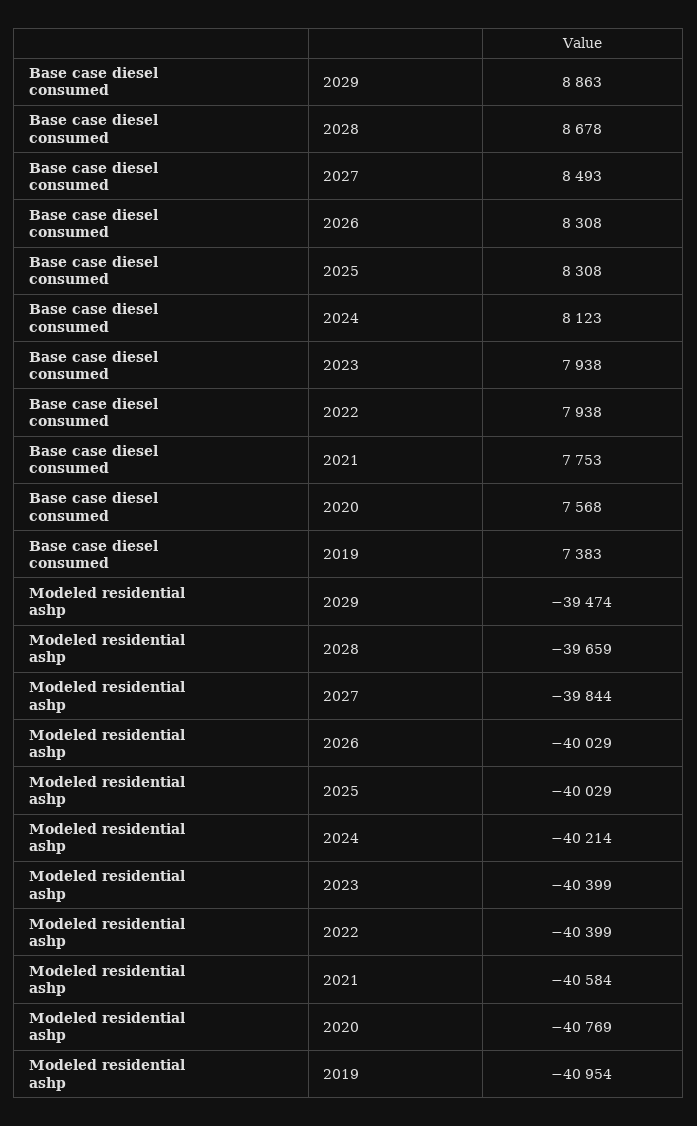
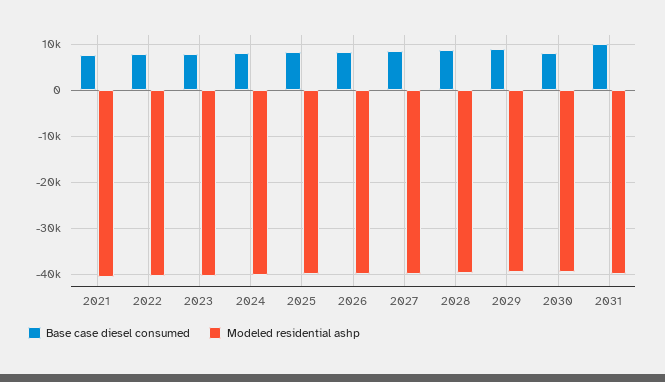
Base case diesel consumed, 2020: 7568 -> none
Base case diesel consumed, 2019: 7383 -> none
Modeled residential ashp, 2020: -40769 -> none
Modeled residential ashp, 2019: -40954 -> none
Base case diesel consumed, 2030: none -> 8000
Modeled residential ashp, 2030: none -> -40000
Base case diesel consumed, 2031: none -> 10000
Modeled residential ashp, 2031: none -> -40000

